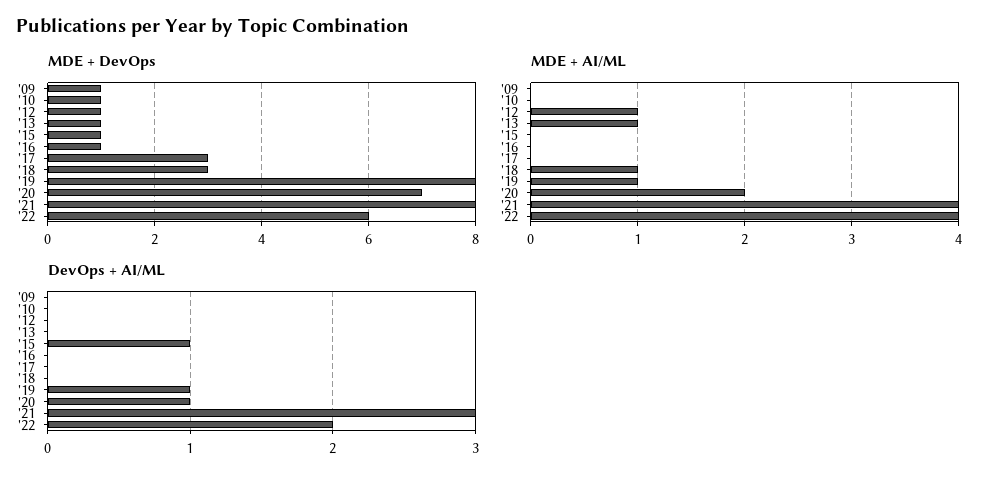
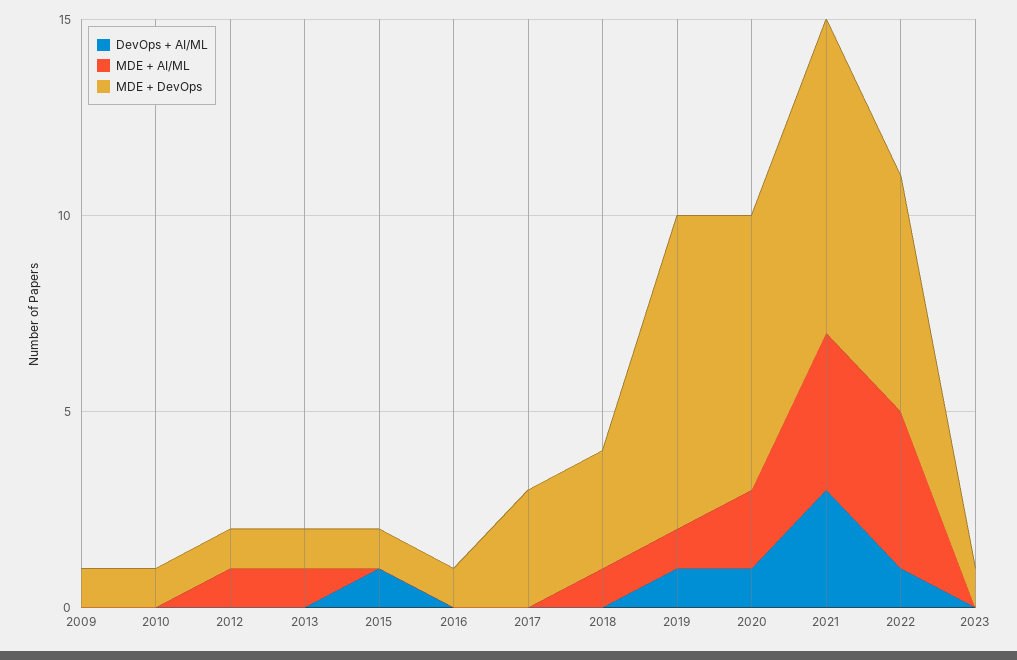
DevOps + AI/ML, '22: 2 -> 1
DevOps + AI/ML, 2023: none -> 0
MDE + AI/ML, 2023: none -> 0
MDE + DevOps, 2023: none -> 1

